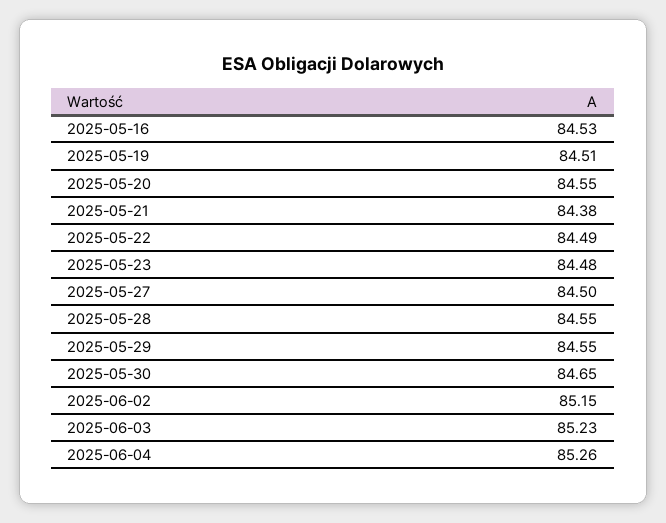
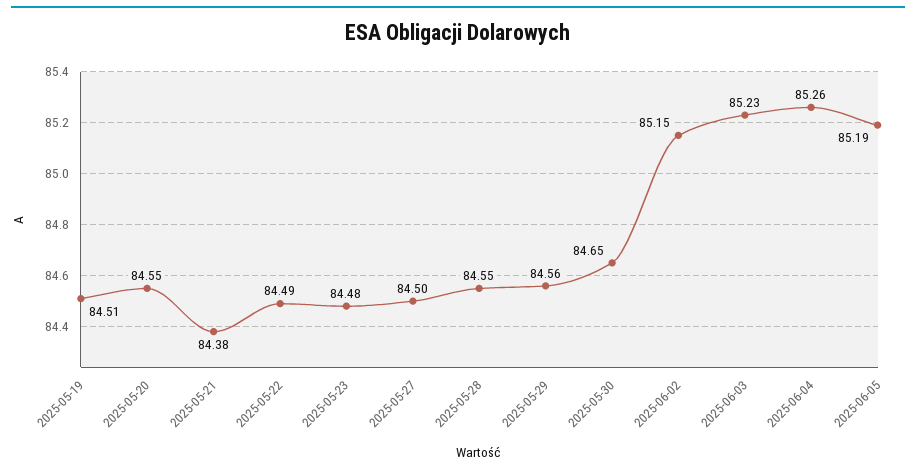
2025-05-16: 84.53 -> none
2025-05-29: 84.55 -> 84.56
2025-06-05: none -> 85.19

